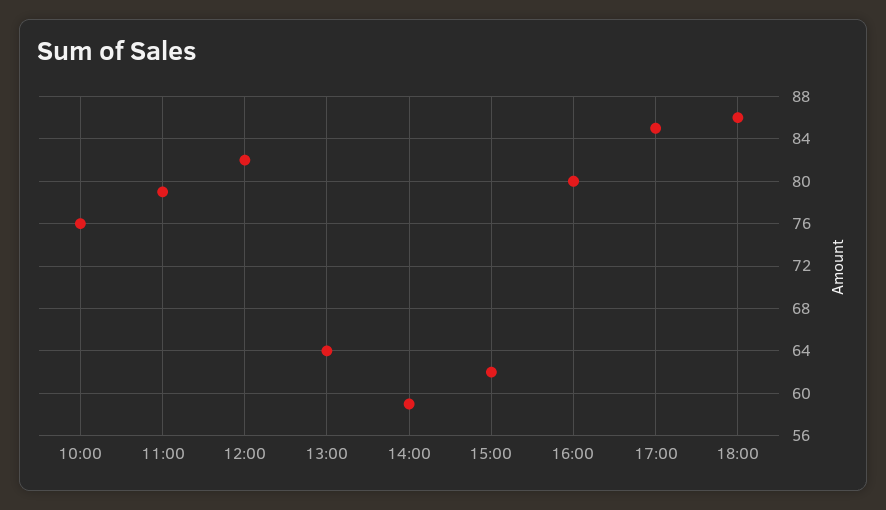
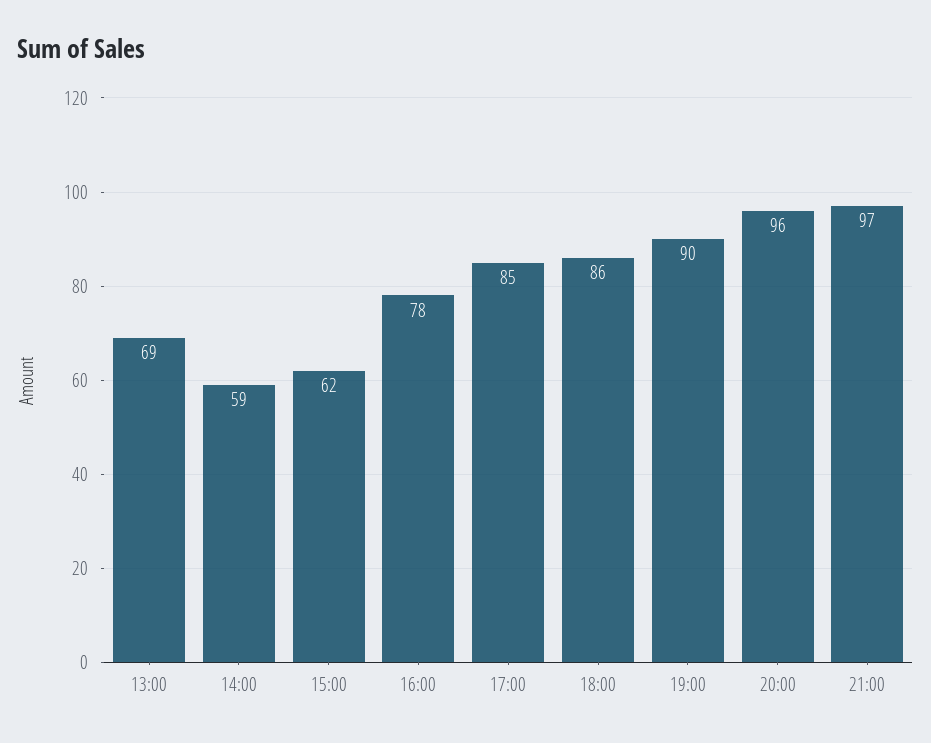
10:00: 76 -> none
11:00: 79 -> none
12:00: 82 -> none
13:00: 64 -> 69
16:00: 80 -> 78
19:00: none -> 90
20:00: none -> 96
21:00: none -> 97

